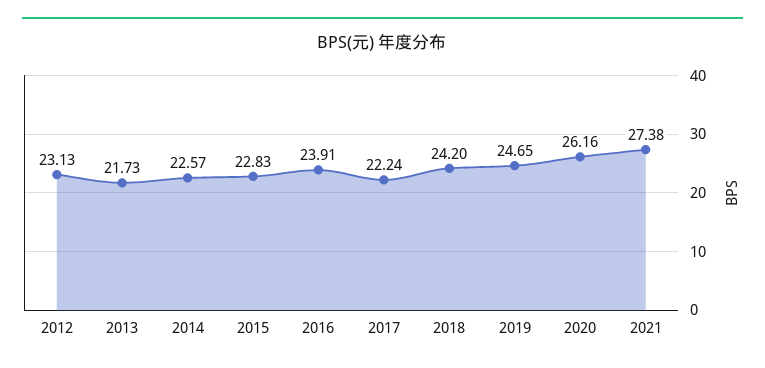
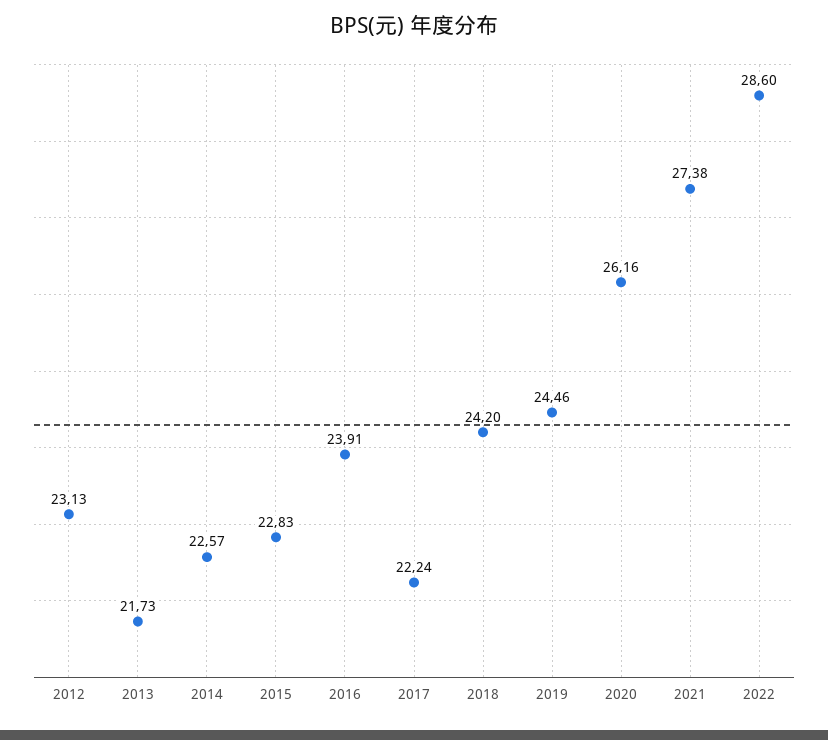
2019: 24.65 -> 24.46
2022: none -> 28.6

